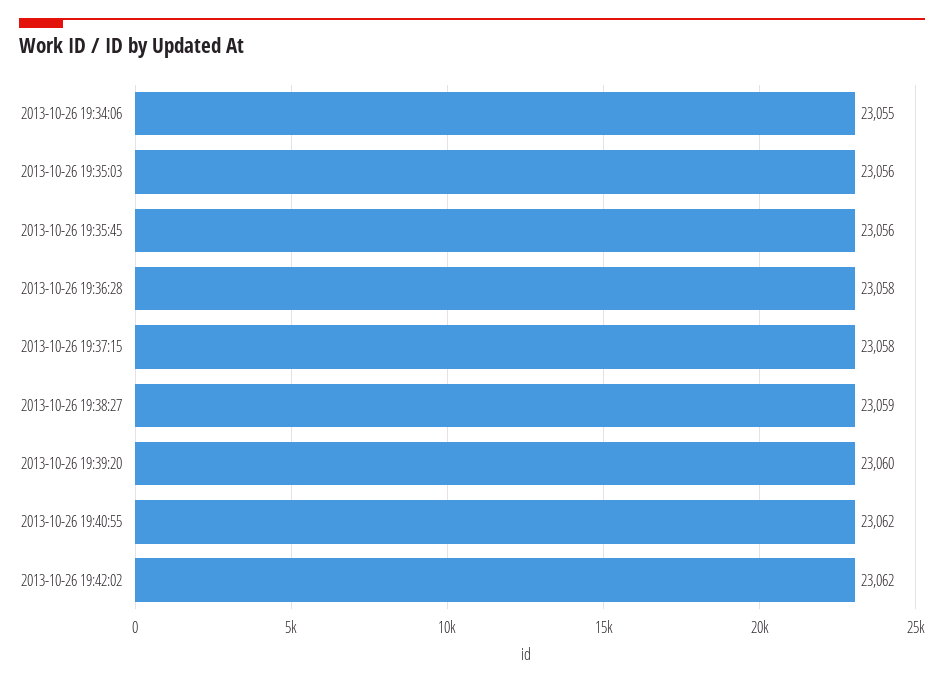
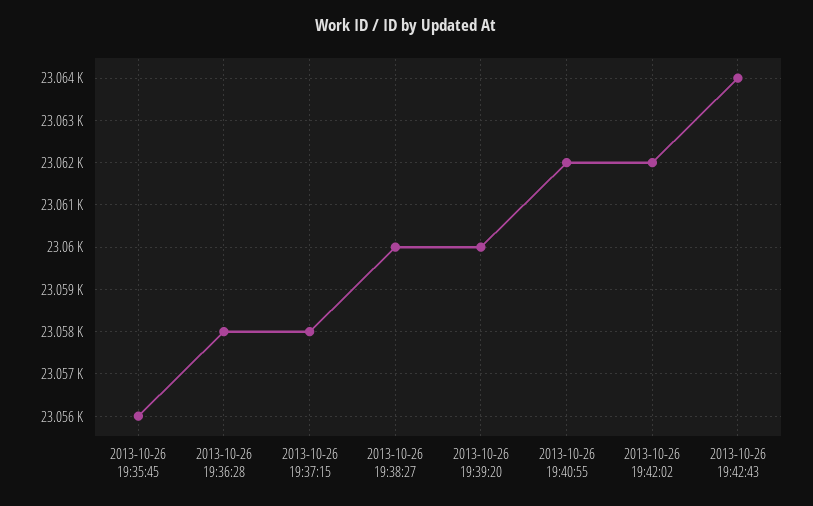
2013-10-26 19:34:06: 23055 -> none
2013-10-26 19:35:03: 23056 -> none
2013-10-26 19:38:27: 23059 -> 23060
2013-10-26 19:42:43: none -> 23064

